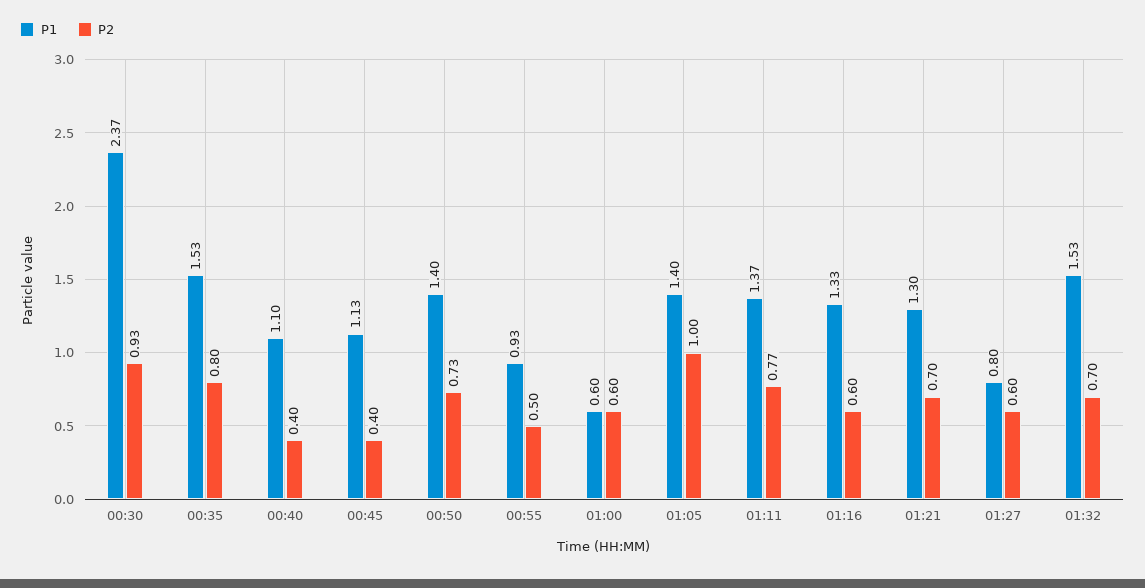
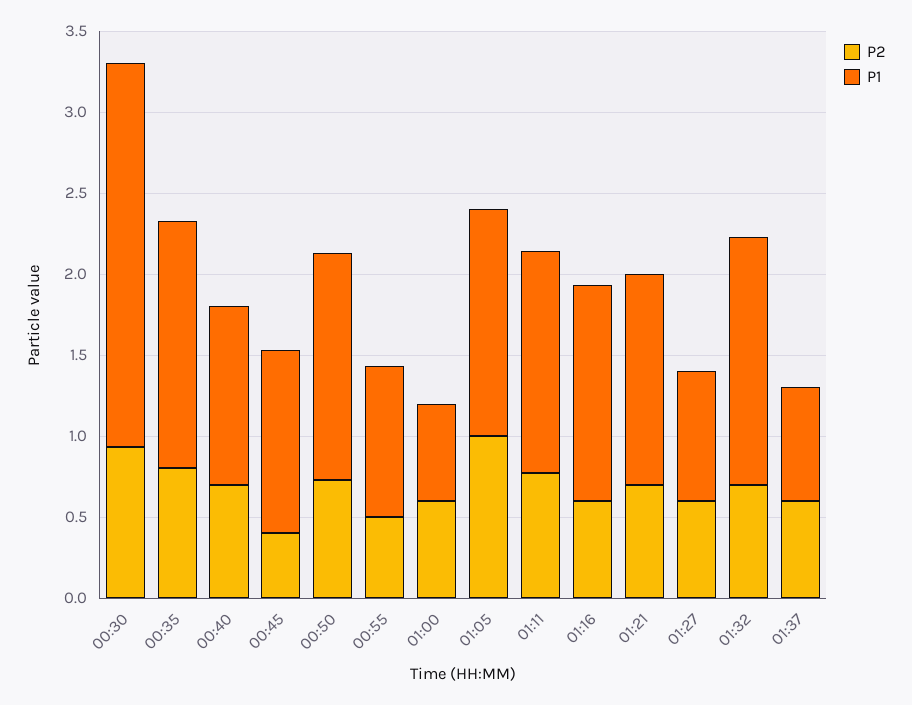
P2, 00:40: 0.4 -> 0.7
P2, 01:37: none -> 0.6
P1, 01:37: none -> 0.7

